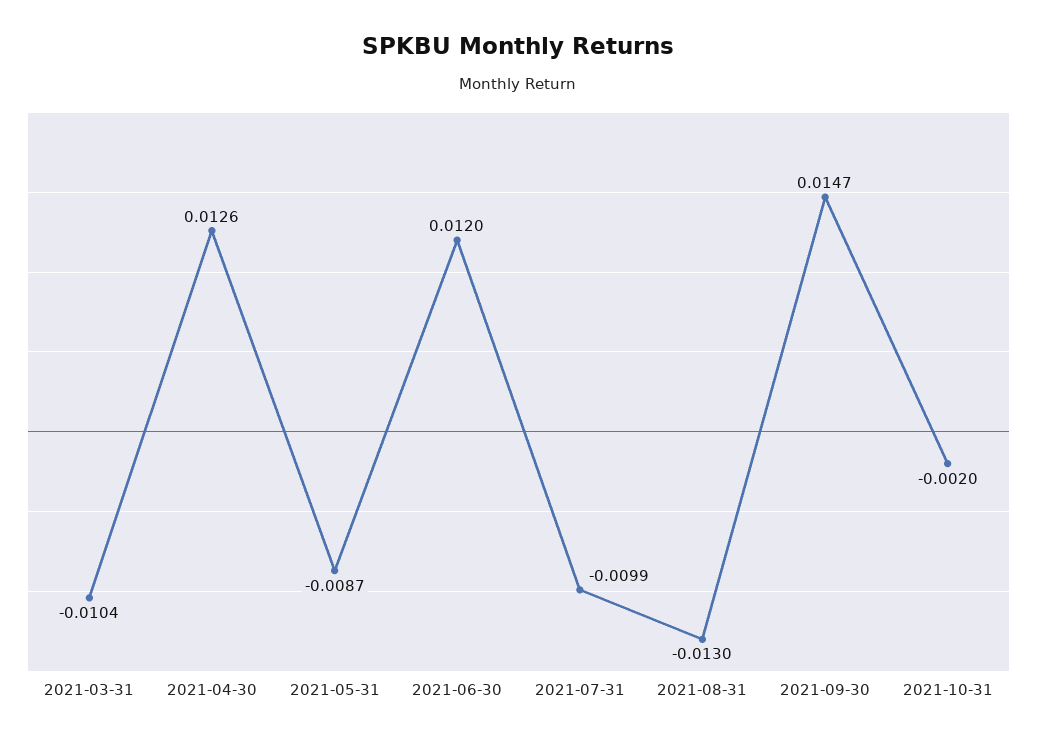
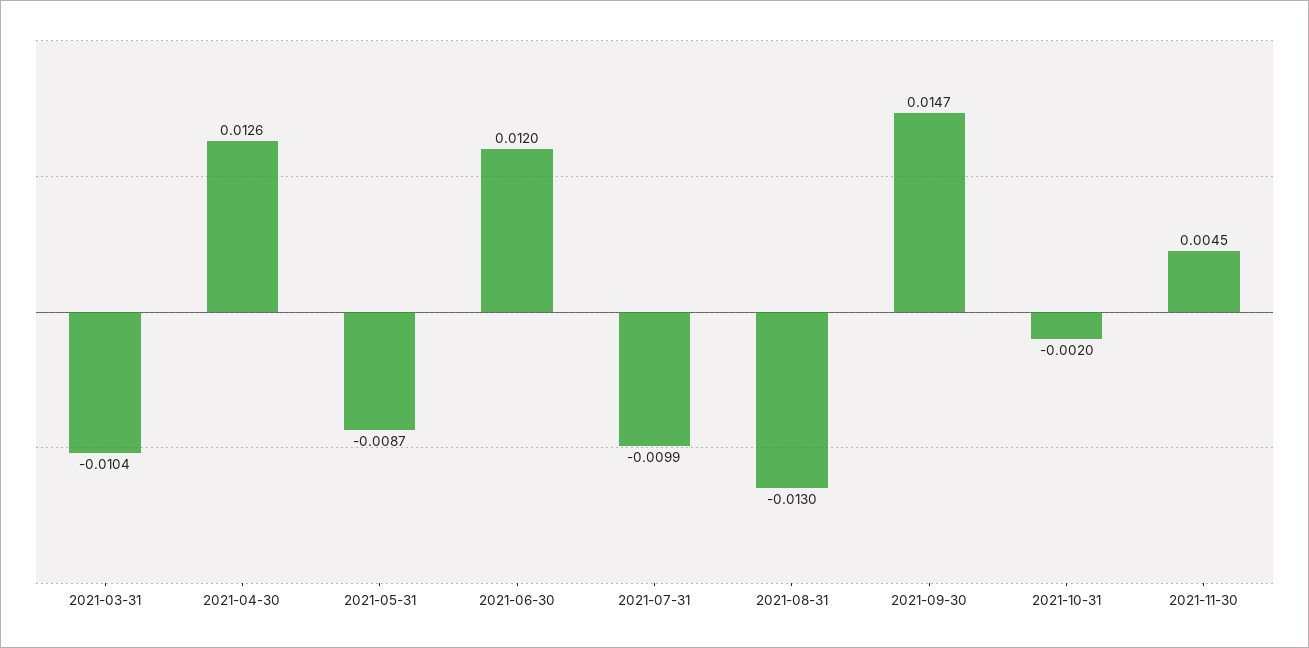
2021-11-30: none -> 0.0045

